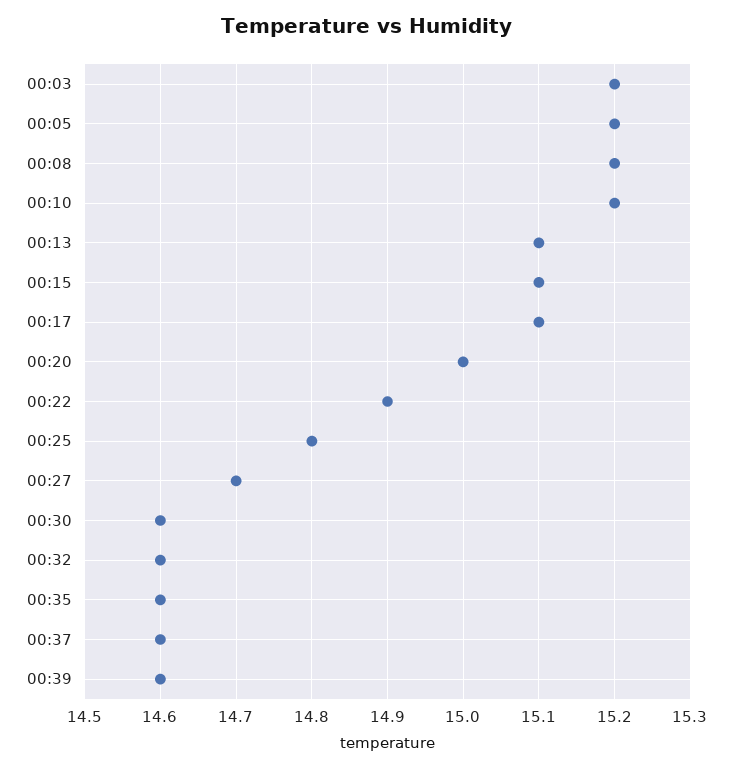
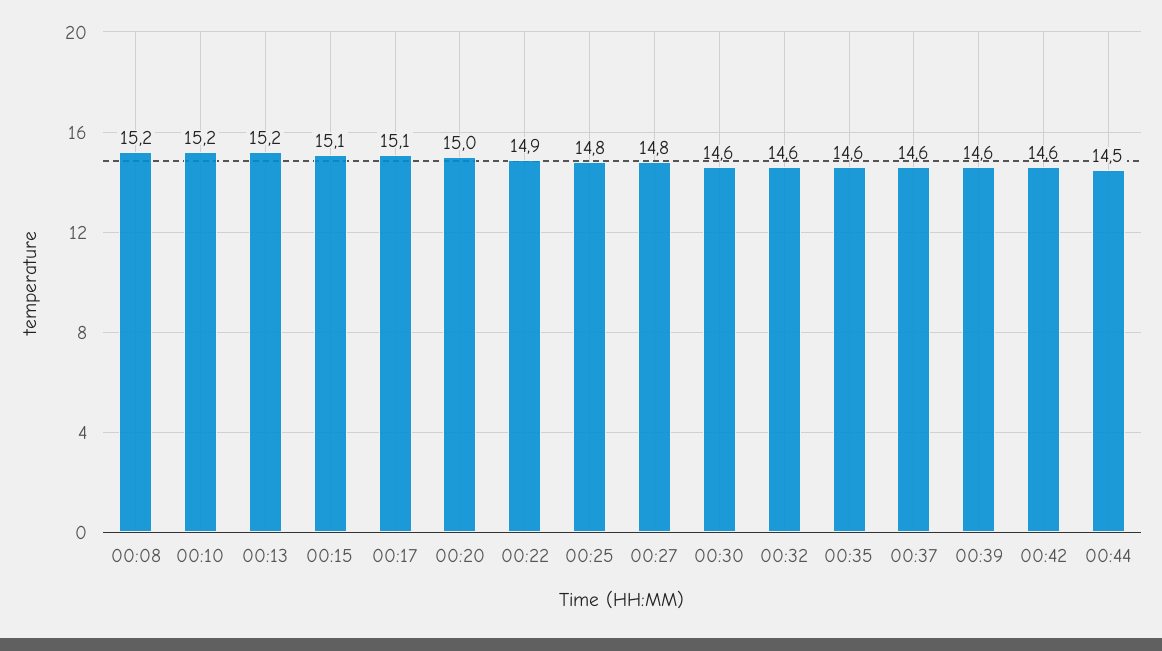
00:03: 15.2 -> none
00:05: 15.2 -> none
00:13: 15.1 -> 15.2
00:27: 14.7 -> 14.8
00:42: none -> 14.6
00:44: none -> 14.5

